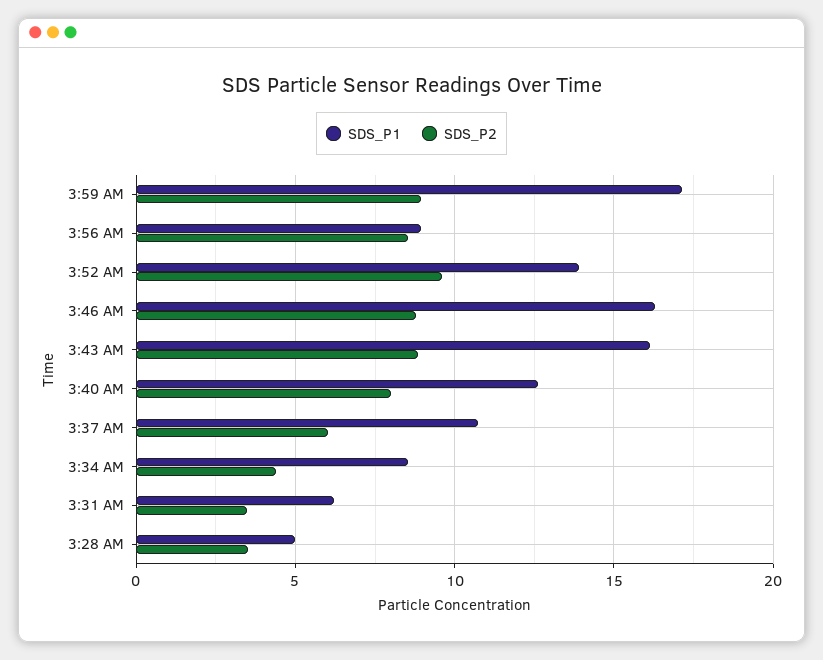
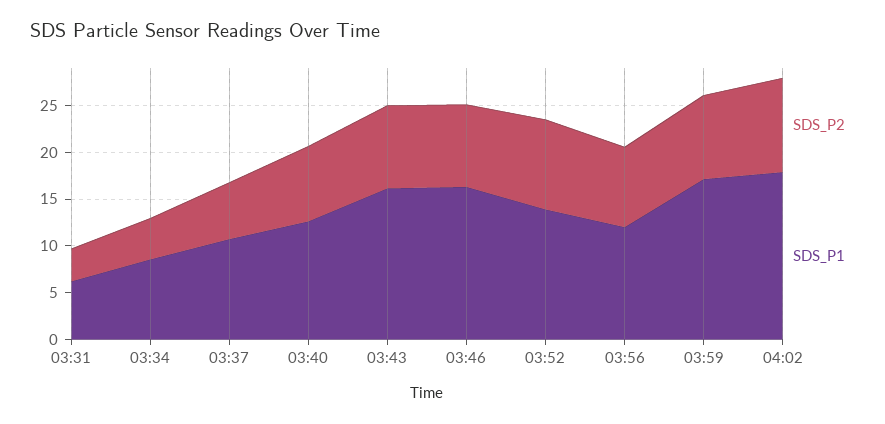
SDS_P1, 3:56 AM: 9 -> 12
SDS_P1, 3:28 AM: 5 -> none
SDS_P2, 3:28 AM: 3.5 -> none
SDS_P2, 04:02: none -> 10
SDS_P1, 04:02: none -> 18

